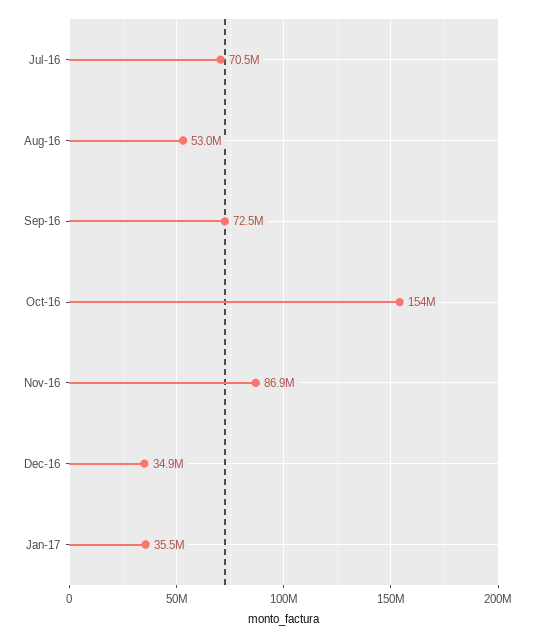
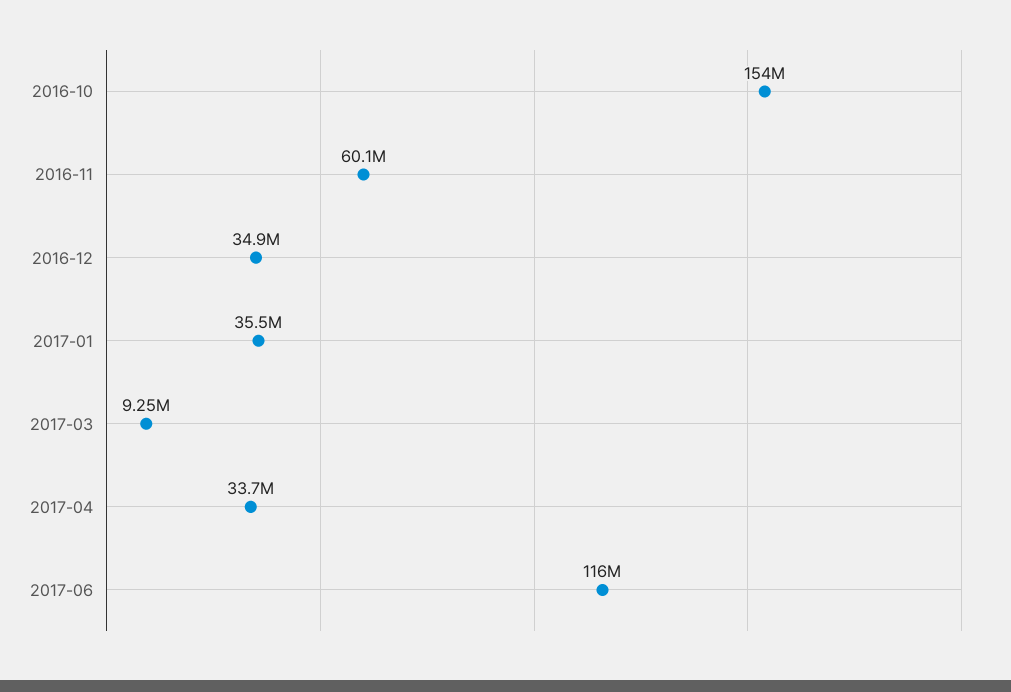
Jul-16: 70500000 -> none
Aug-16: 53000000 -> none
Sep-16: 72500000 -> none
Nov-16: 86900000 -> 60100000
2017-03: none -> 9250000
2017-04: none -> 33700000
2017-06: none -> 116000000

